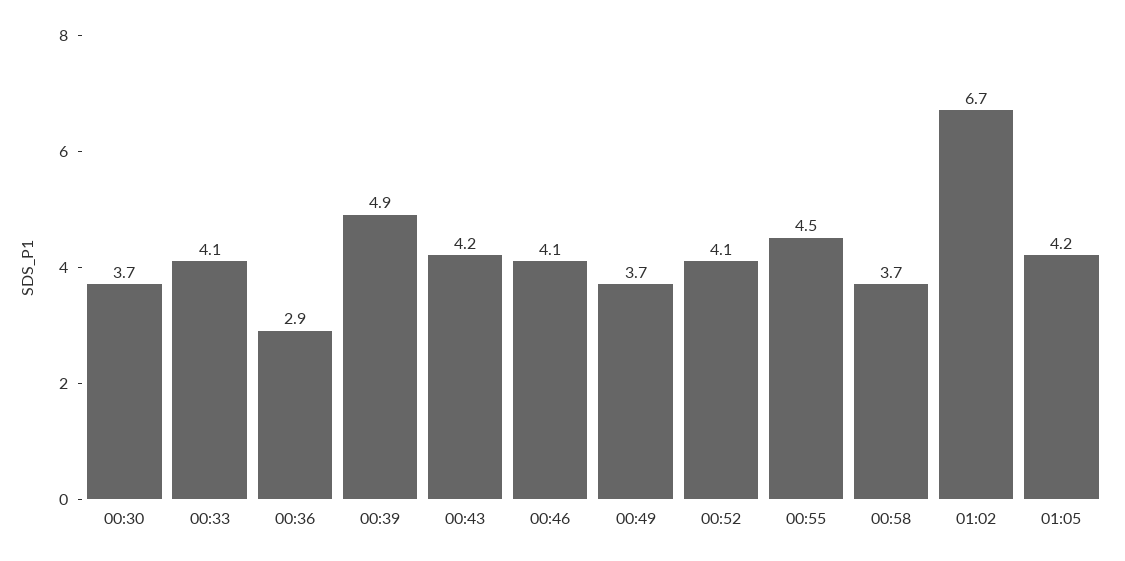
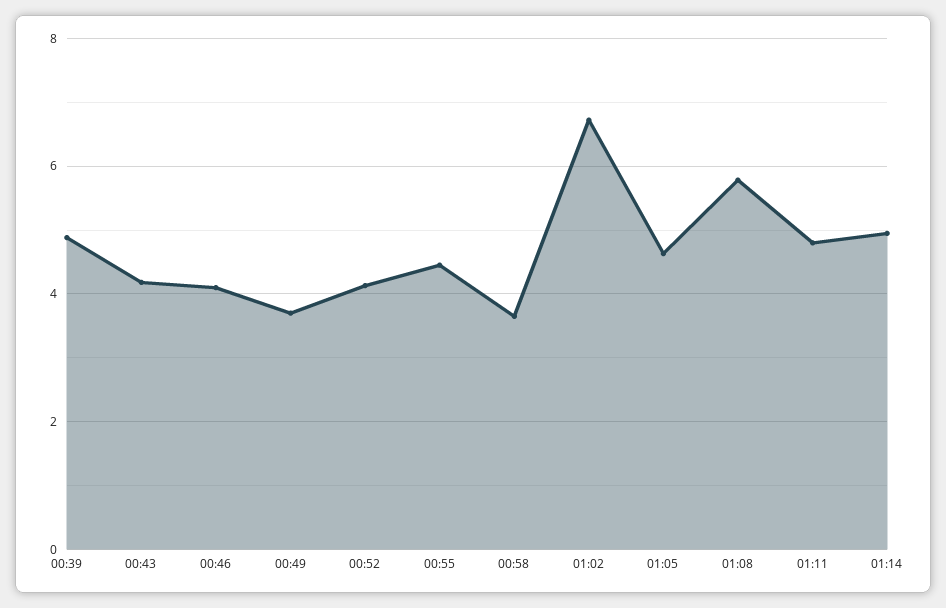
00:30: 3.7 -> none
00:33: 4.1 -> none
00:36: 2.9 -> none
01:05: 4.2 -> 4.6
01:08: none -> 5.8
01:11: none -> 4.8
01:14: none -> 5

